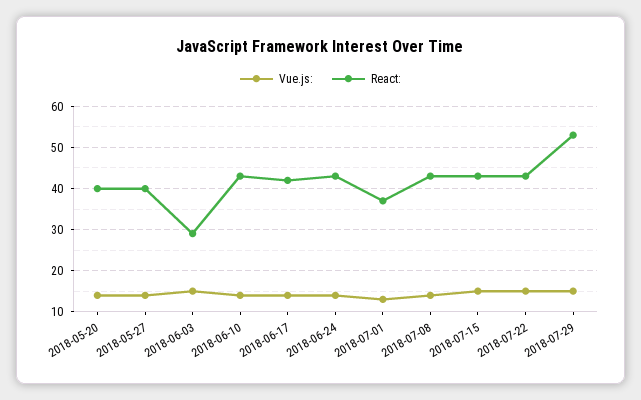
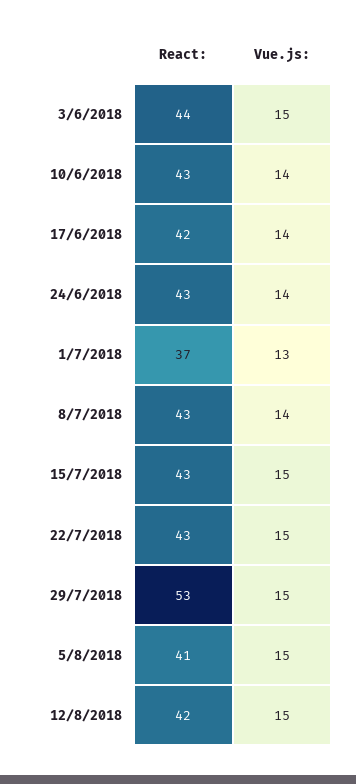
Vue.js:, 2018-05-20: 15 -> none
React:, 2018-05-20: 40 -> none
Vue.js:, 2018-05-27: 15 -> none
React:, 2018-05-27: 40 -> none
React:, 2018-06-03: 30 -> 44
React:, 5/8/2018: none -> 41
Vue.js:, 5/8/2018: none -> 15
React:, 12/8/2018: none -> 42
Vue.js:, 12/8/2018: none -> 15

